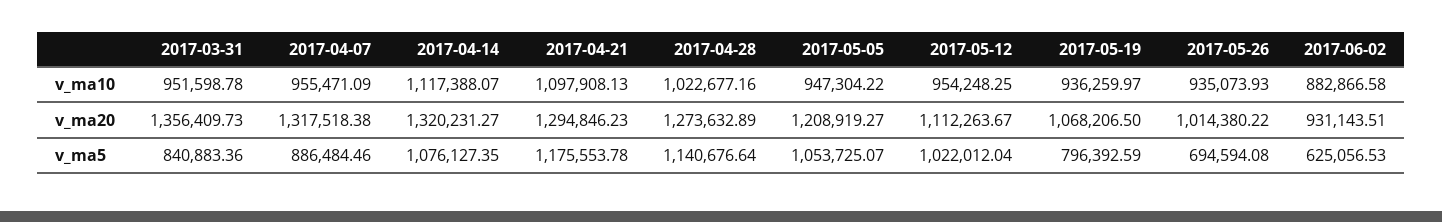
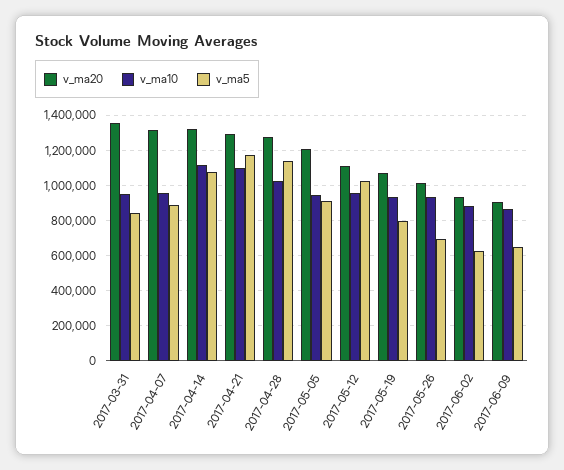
v_ma5, 2017-05-05: 1053725.07 -> 900000
v_ma20, 2017-06-09: none -> 900000
v_ma10, 2017-06-09: none -> 850000
v_ma5, 2017-06-09: none -> 650000

